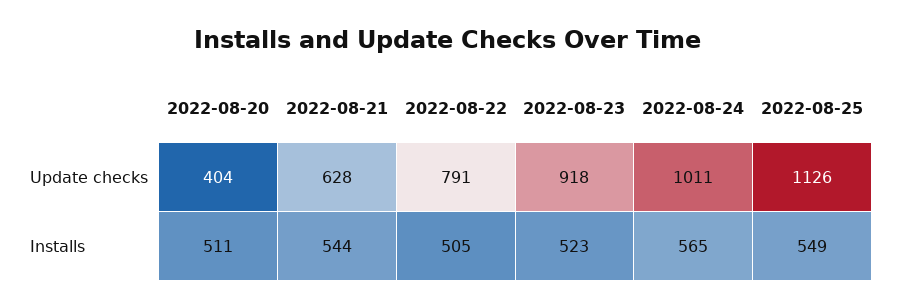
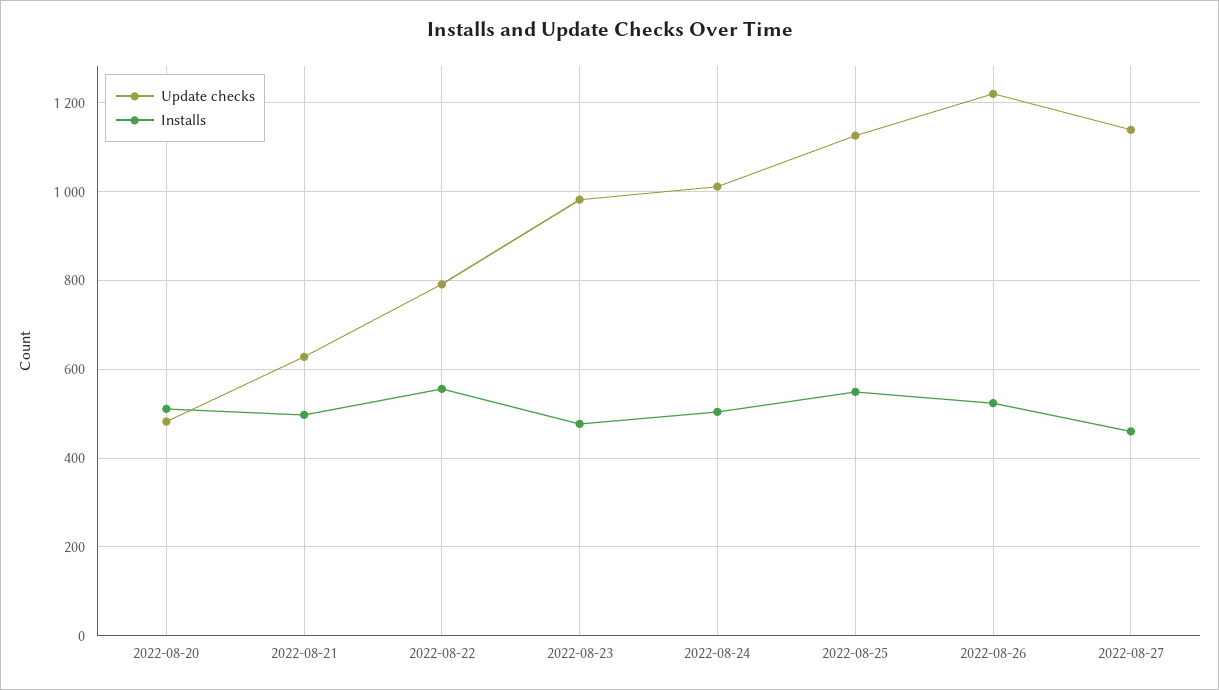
Update checks, 2022-08-20: 404 -> 480
Update checks, 2022-08-23: 918 -> 980
Installs, 2022-08-21: 544 -> 500
Installs, 2022-08-22: 505 -> 560
Installs, 2022-08-23: 523 -> 480
Installs, 2022-08-24: 565 -> 500
Update checks, 2022-08-26: none -> 1220
Installs, 2022-08-26: none -> 520
Update checks, 2022-08-27: none -> 1140
Installs, 2022-08-27: none -> 460

